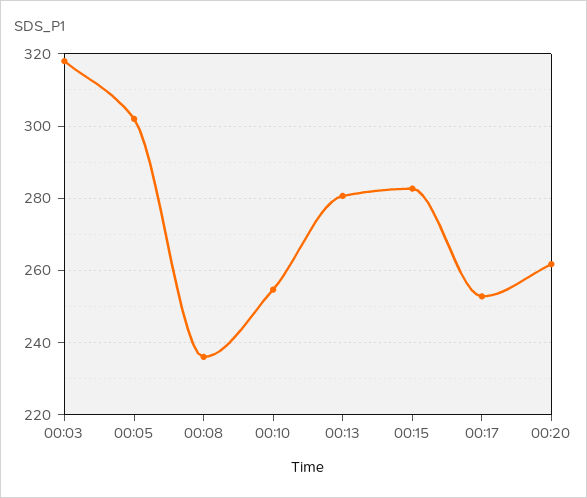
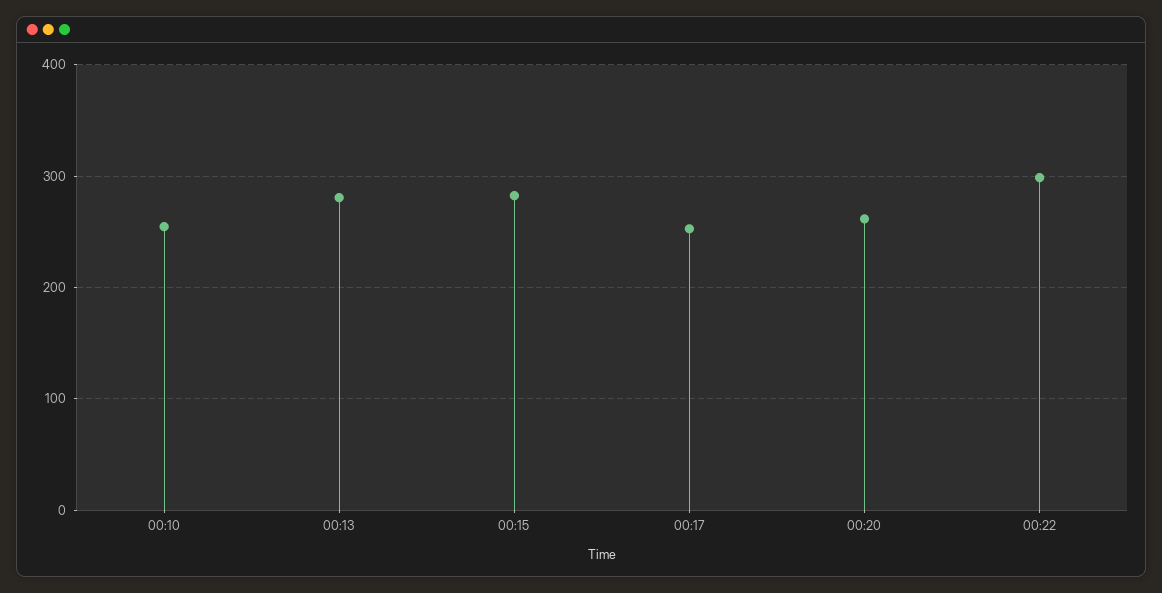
00:03: 318 -> none
00:05: 302 -> none
00:08: 236 -> none
00:22: none -> 300

